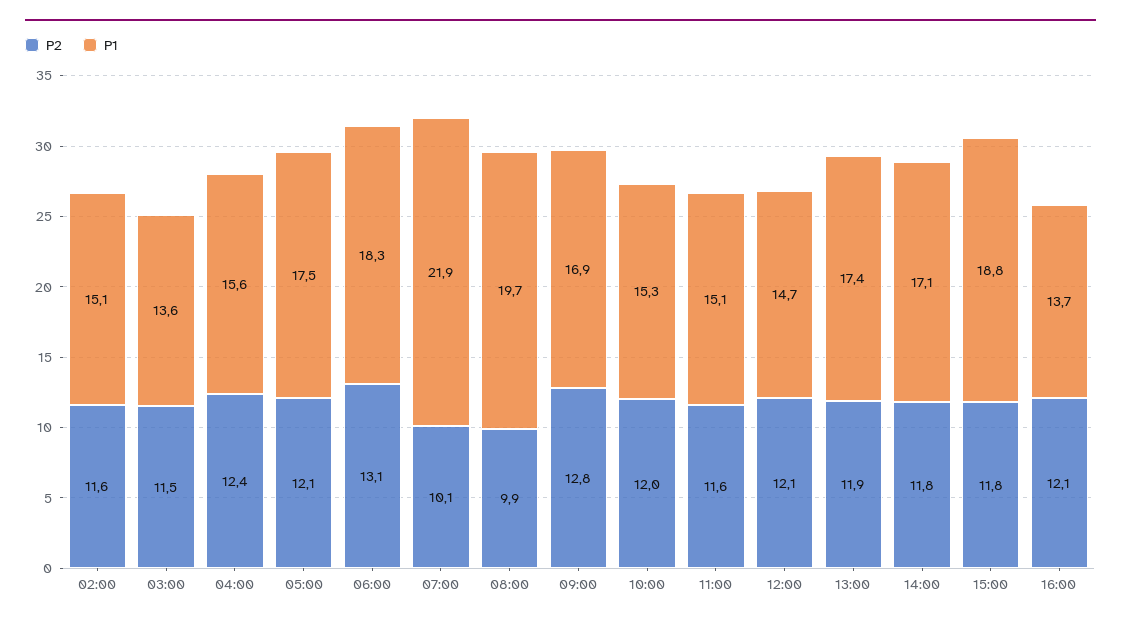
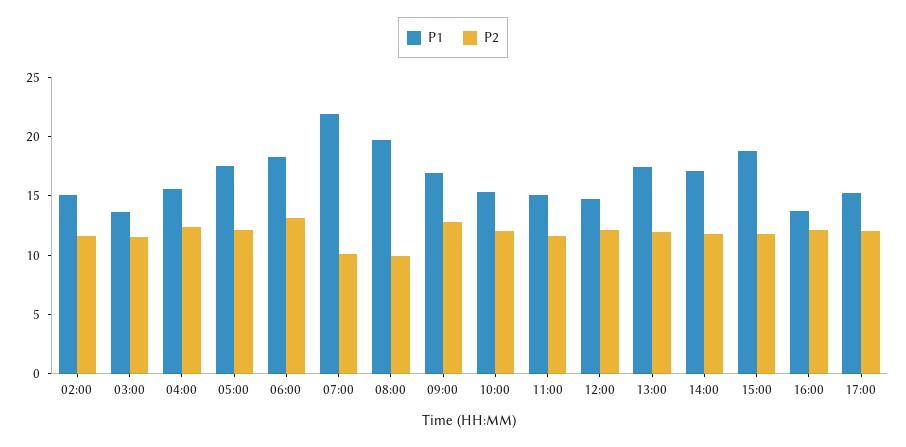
P1, 17:00: none -> 15
P2, 17:00: none -> 12

